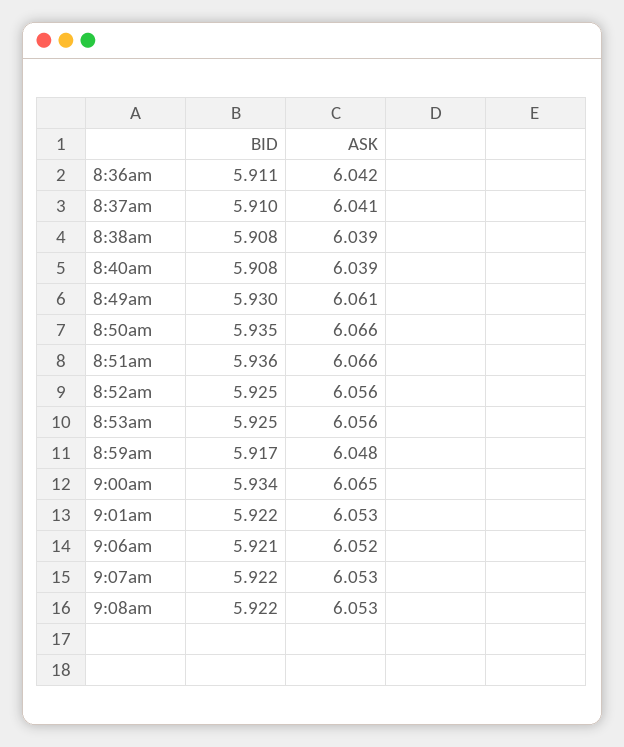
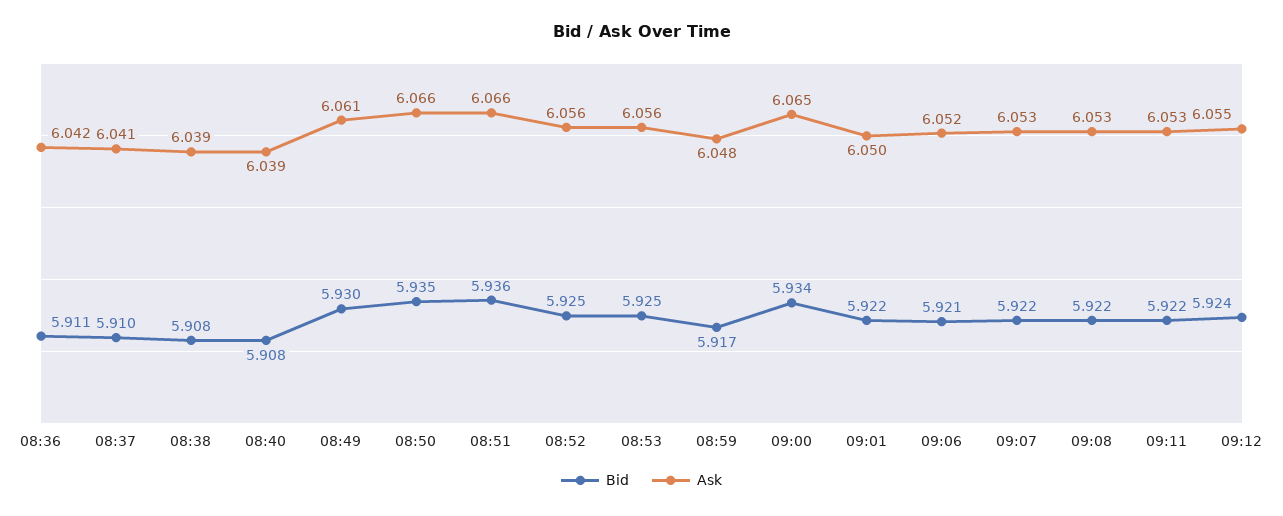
ASK, 9:01am: 6.053 -> 6.05
BID, 09:11: none -> 5.922
ASK, 09:11: none -> 6.053
BID, 09:12: none -> 5.924
ASK, 09:12: none -> 6.055

